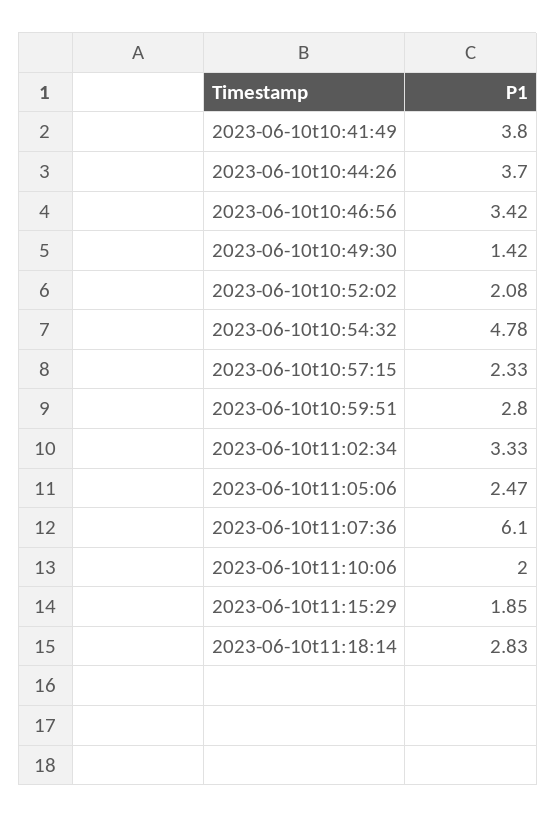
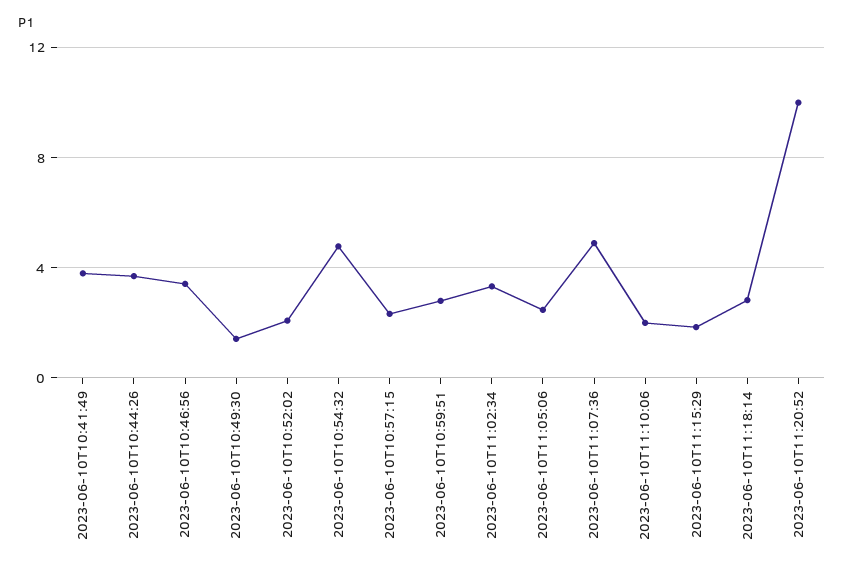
2023-06-10t11:07:36: 6.1 -> 5
2023-06-10T11:20:52: none -> 10

